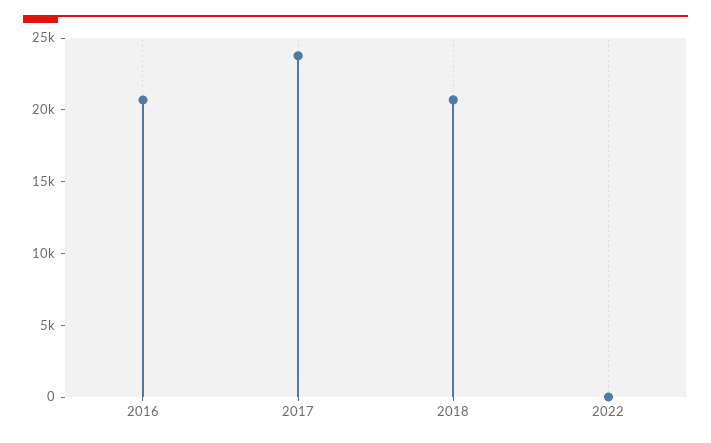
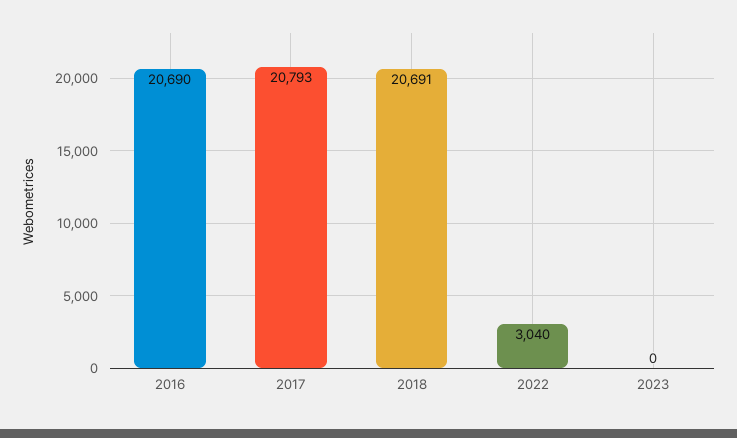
2017: 24000 -> 20793
2022: 0 -> 3040
2023: none -> 0

